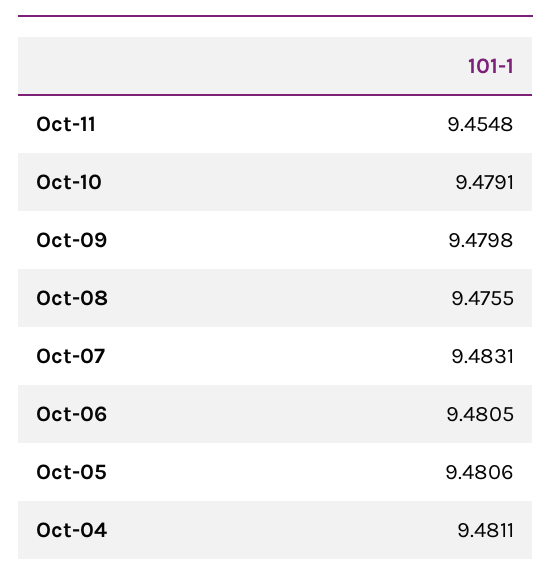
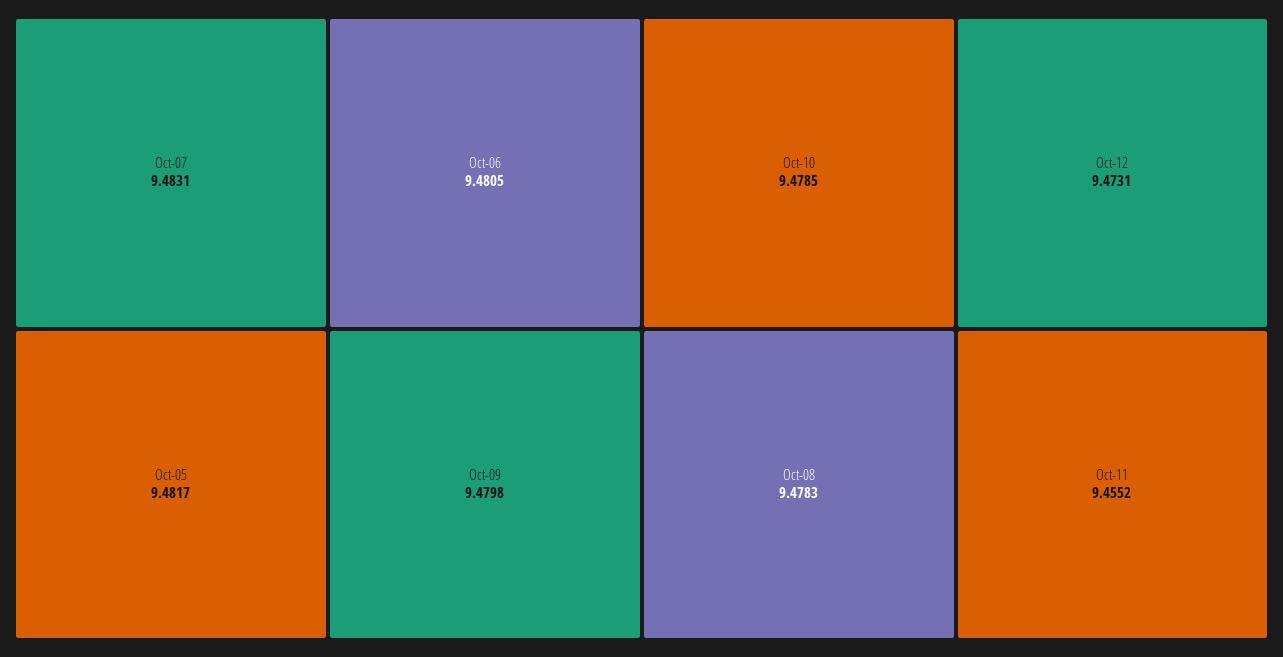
Oct-11: 9.4548 -> 9.4552
Oct-10: 9.4791 -> 9.4785
Oct-08: 9.4755 -> 9.4783
Oct-05: 9.4806 -> 9.4817
Oct-04: 9.4811 -> none
Oct-12: none -> 9.4731

